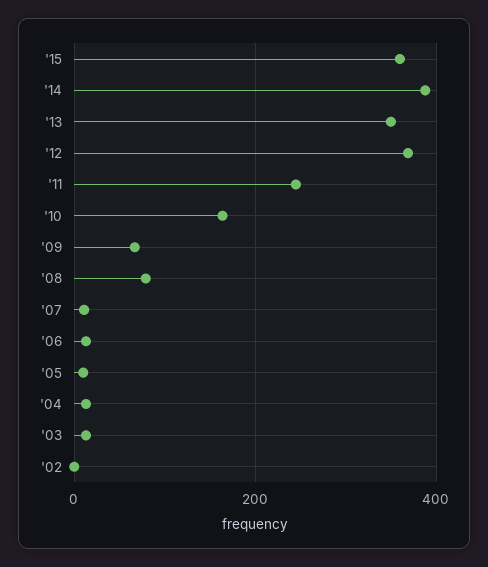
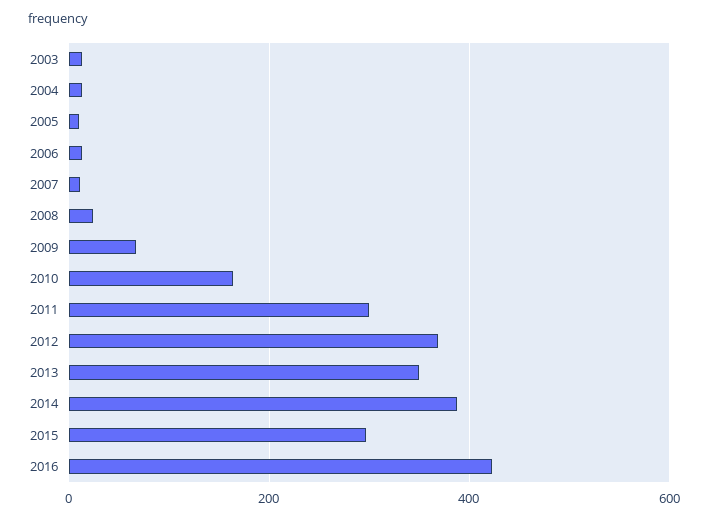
'15: 360 -> 300
'11: 240 -> 300
'08: 80 -> 20
'02: 0 -> none
2016: none -> 420

